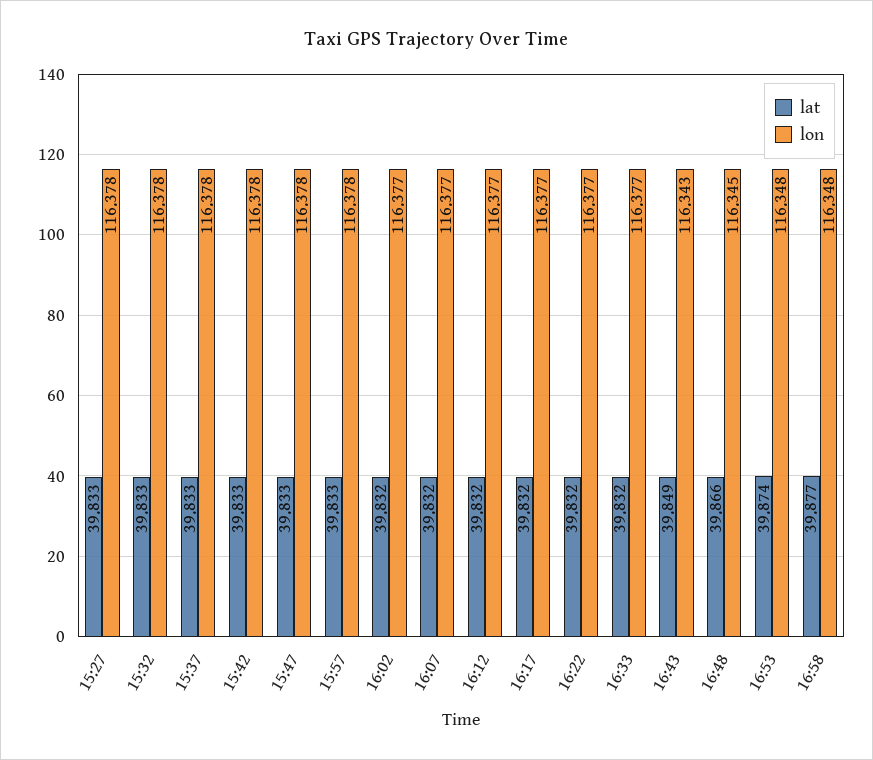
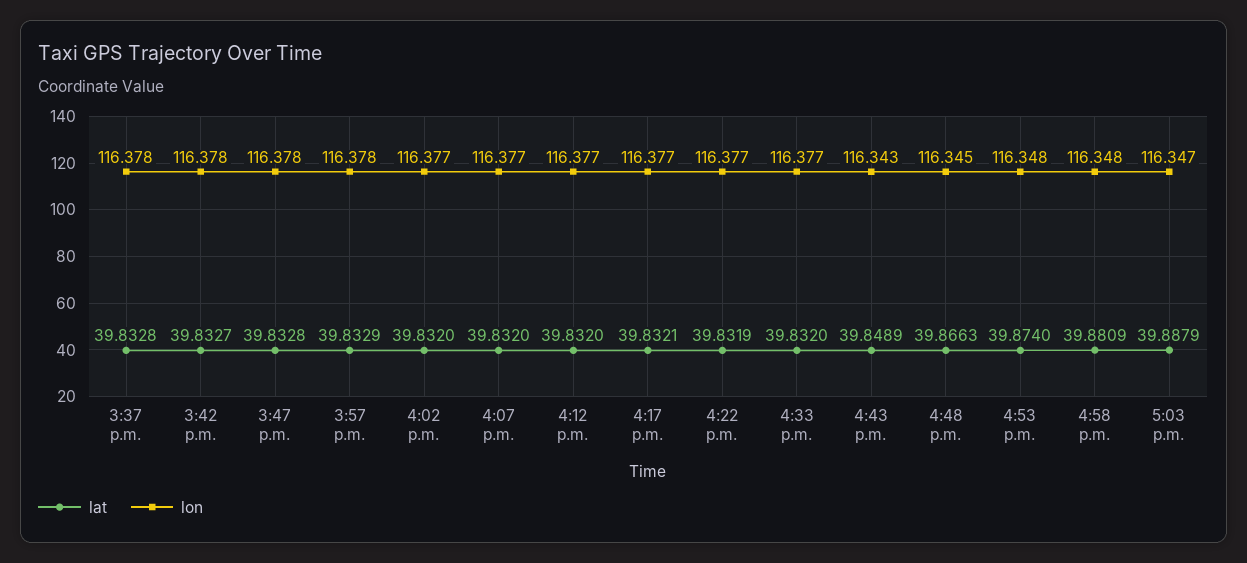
lat, 15:27: 39.833 -> none
lon, 15:27: 116.378 -> none
lat, 15:32: 39.833 -> none
lon, 15:32: 116.378 -> none
lat, 16:58: 39.877 -> 39.8809
lat, 5:03 p.m.: none -> 39.8879
lon, 5:03 p.m.: none -> 116.347

